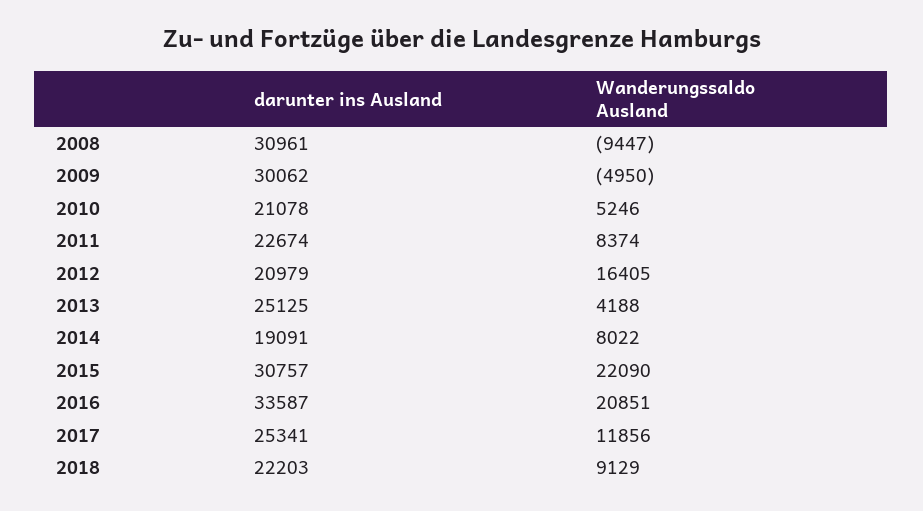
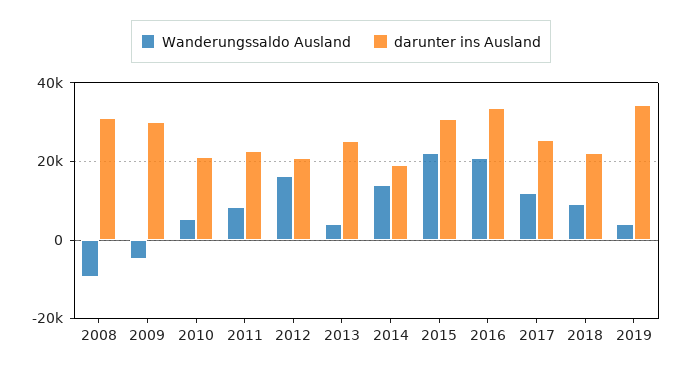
Wanderungssaldo Ausland, 2014: 8022 -> 14000
Wanderungssaldo Ausland, 2019: none -> 4000
darunter ins Ausland, 2019: none -> 34000

